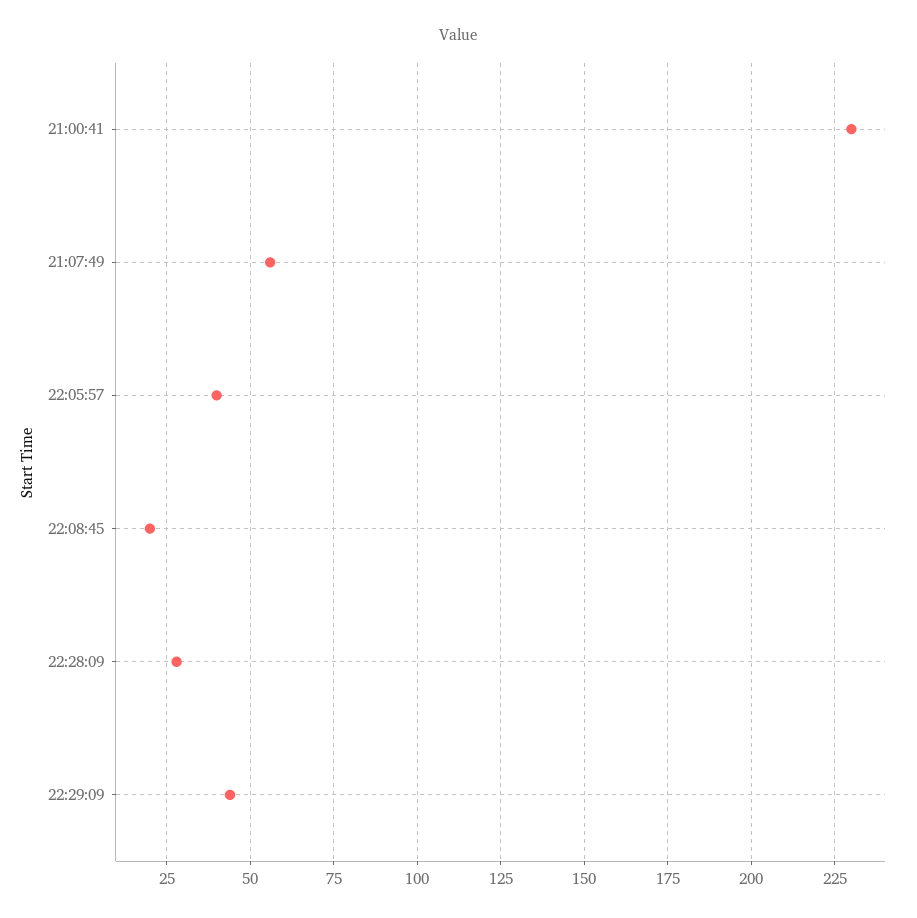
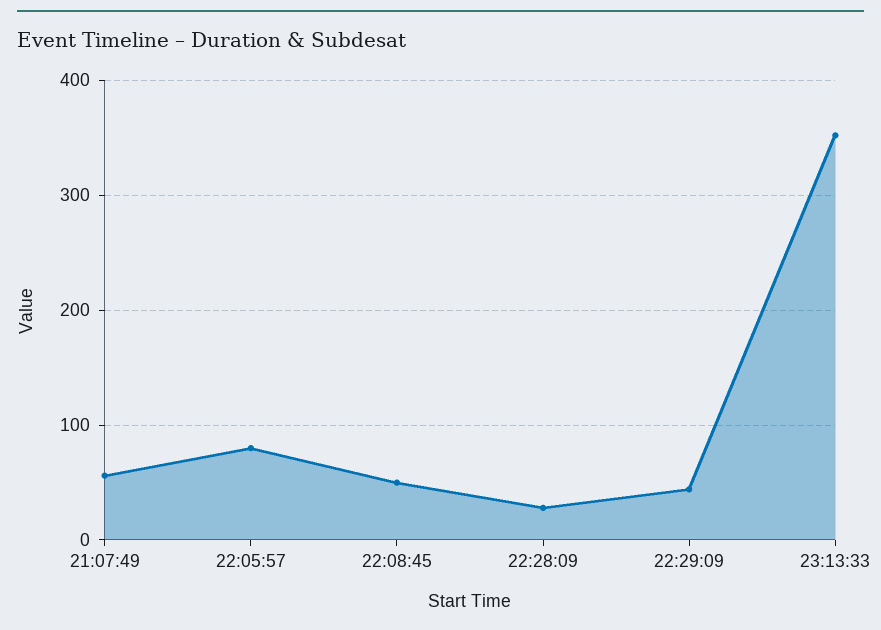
21:00:41: 230 -> none
22:05:57: 40 -> 80
22:08:45: 20 -> 50
23:13:33: none -> 350

